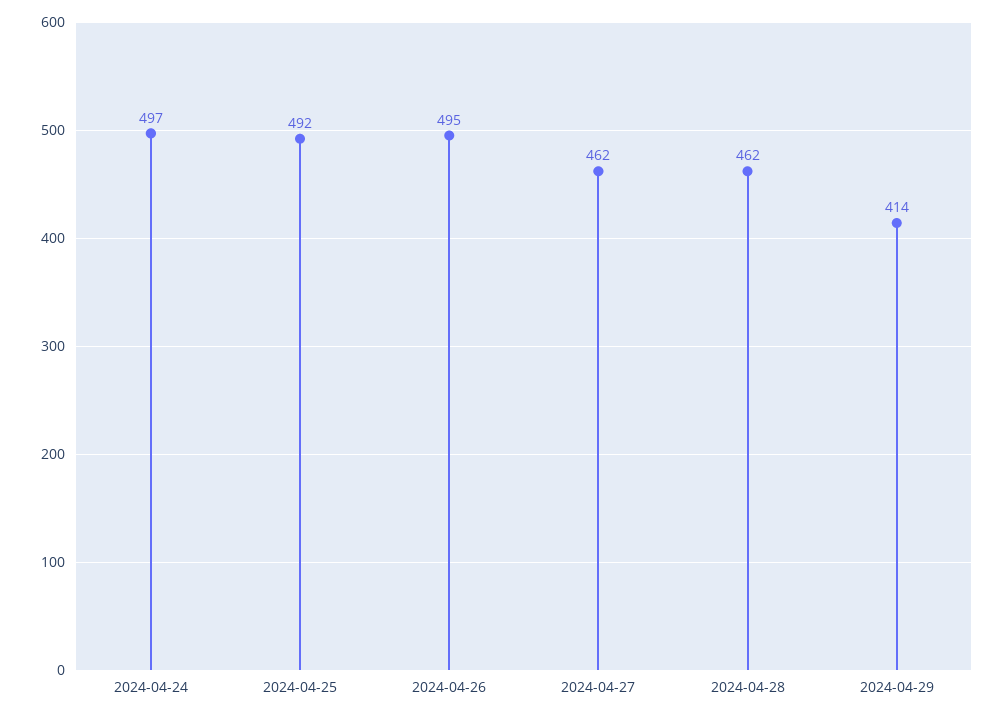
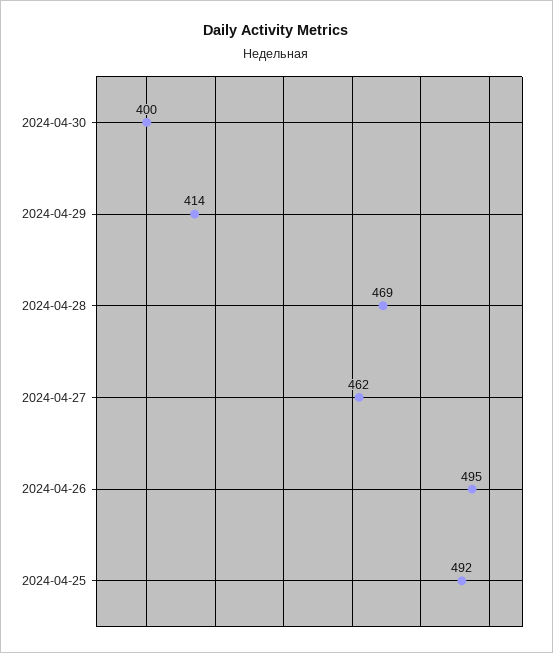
2024-04-24: 497 -> none
2024-04-28: 462 -> 469
2024-04-30: none -> 400

